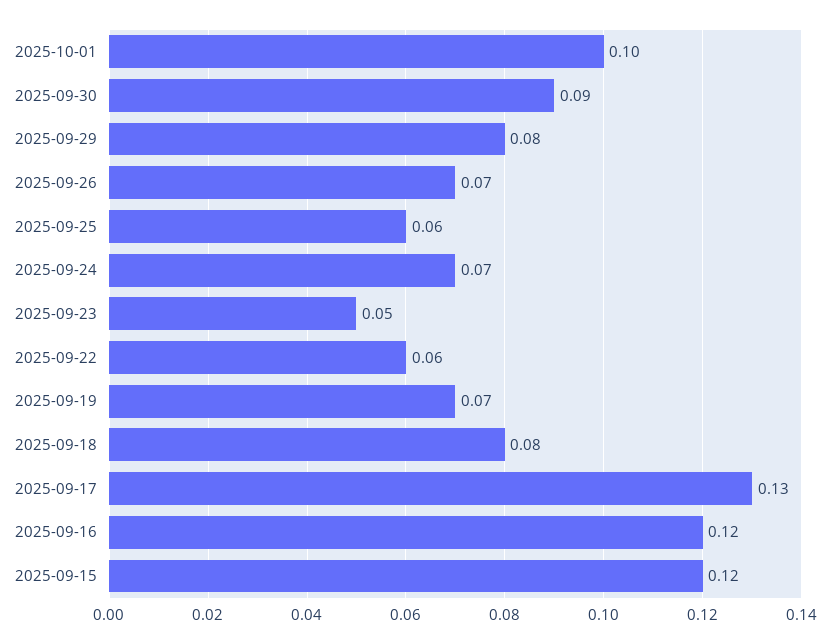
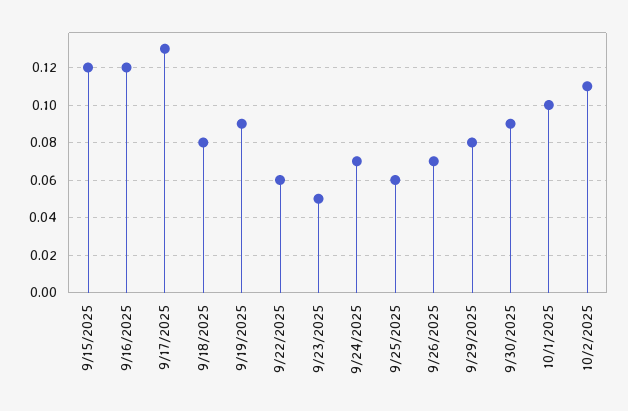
2025-09-19: 0.07 -> 0.09
10/2/2025: none -> 0.11

